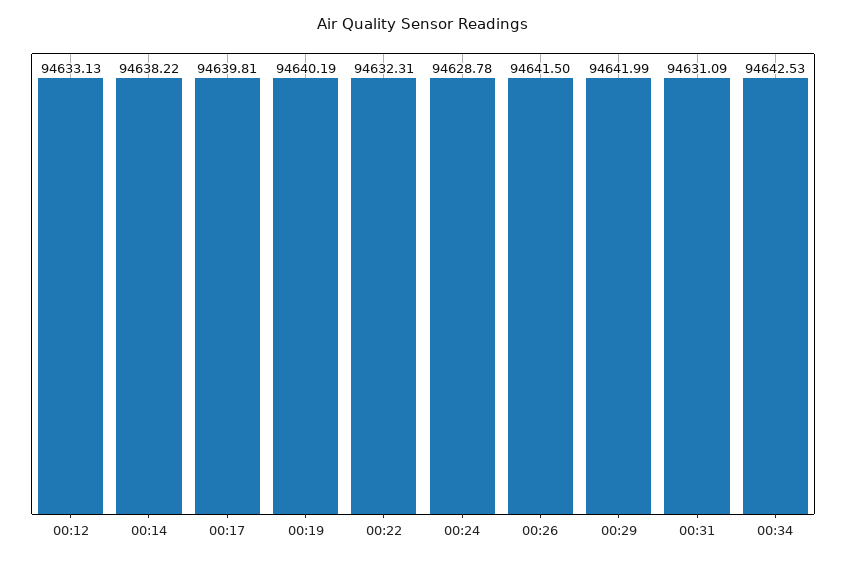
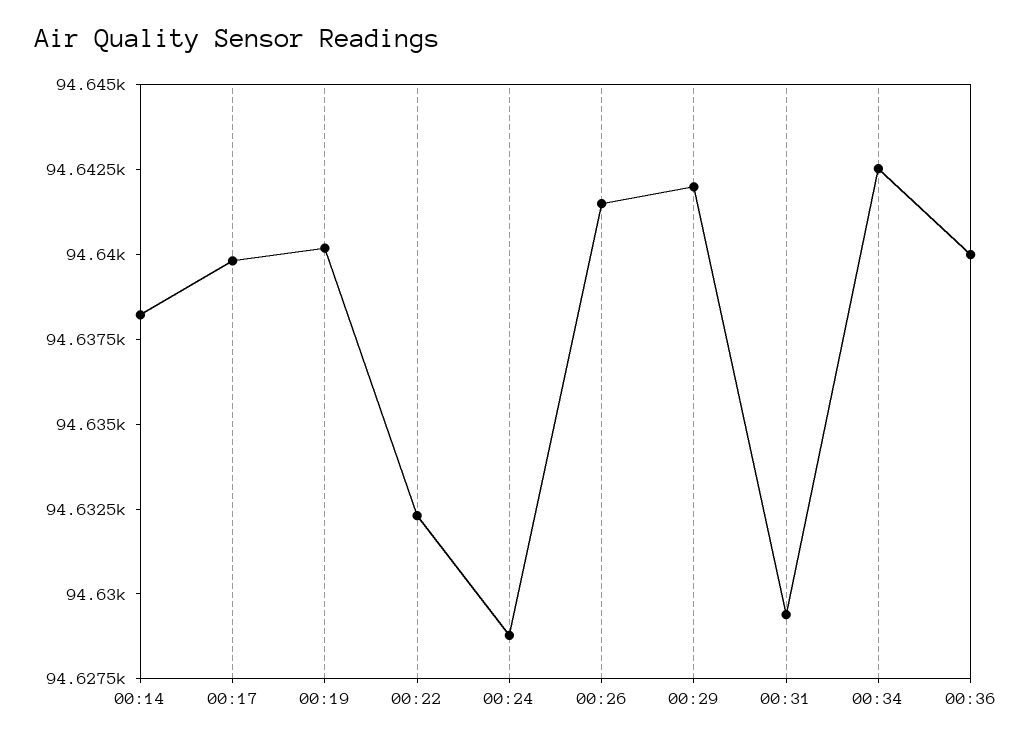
00:12: 94633.13 -> none
00:31: 94631.09 -> 94629.5
00:36: none -> 94640

